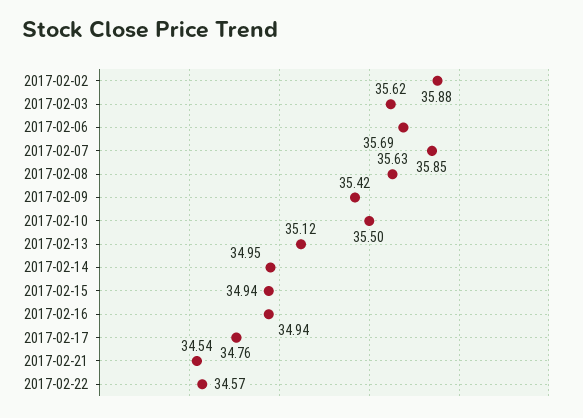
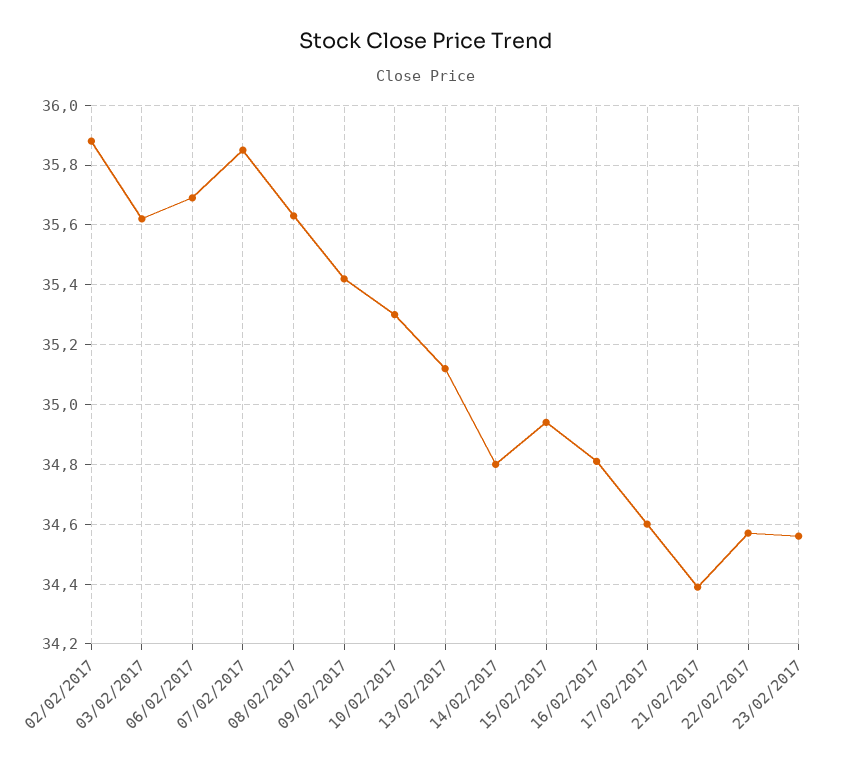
2017-02-10: 35.5 -> 35.3
2017-02-14: 34.95 -> 34.8
2017-02-16: 34.94 -> 34.8
2017-02-17: 34.76 -> 34.6
2017-02-21: 34.54 -> 34.4
23/02/2017: none -> 34.55

